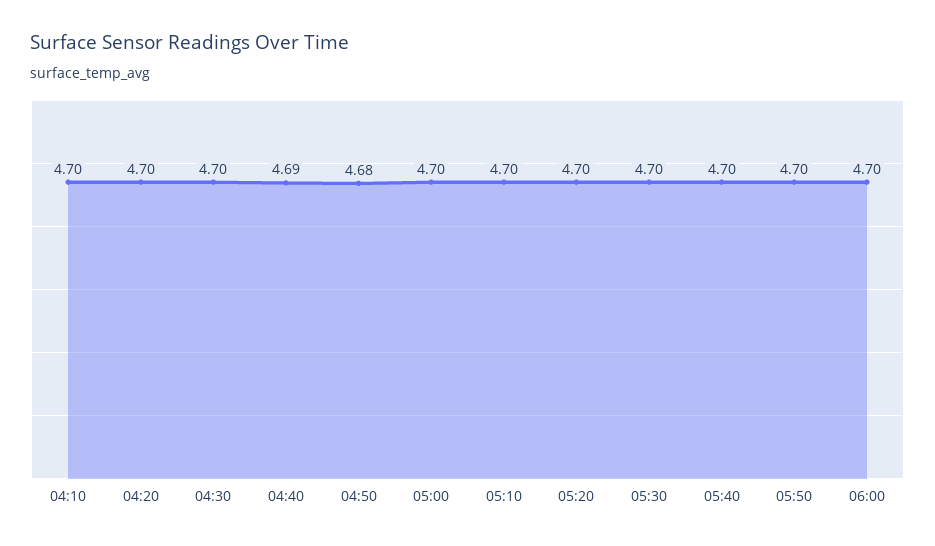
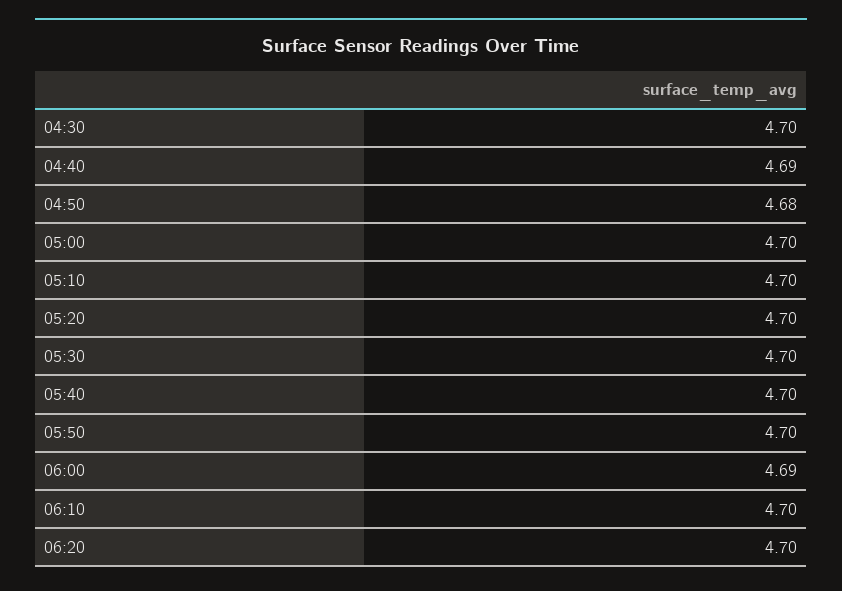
04:10: 4.7 -> none
04:20: 4.7 -> none
06:00: 4.7 -> 4.69
06:10: none -> 4.7
06:20: none -> 4.7

